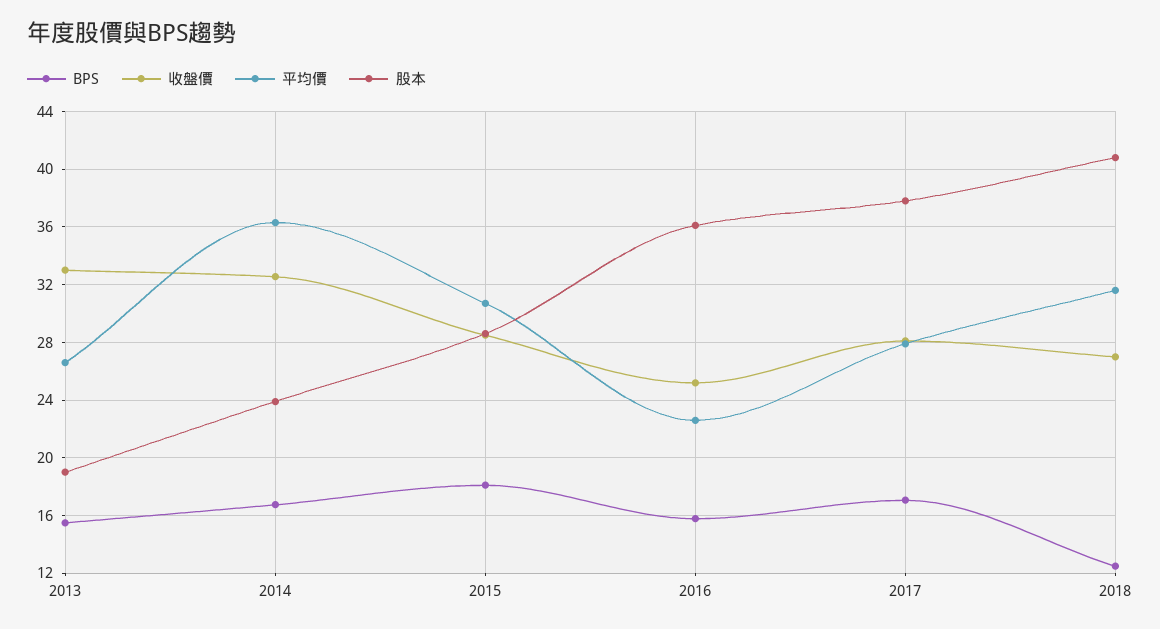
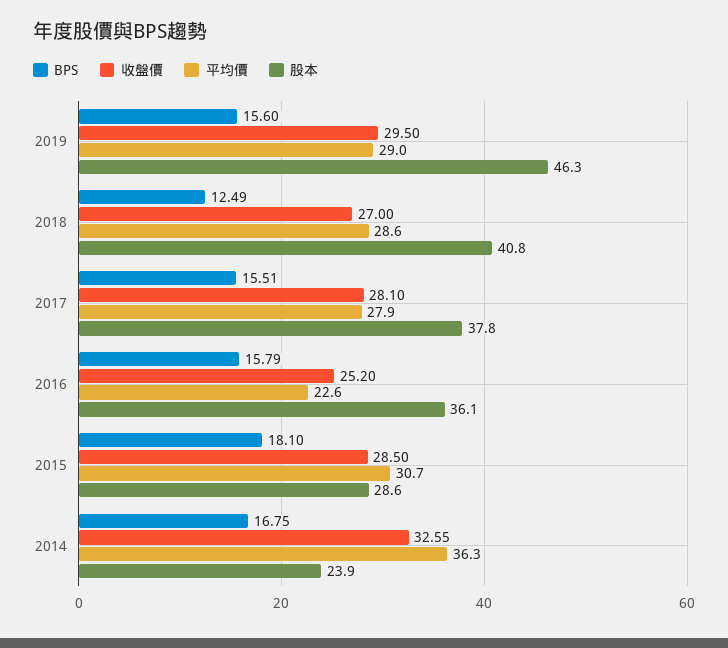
BPS, 2013: 15.5 -> none
收盤價, 2013: 33 -> none
平均價, 2013: 26.5 -> none
股本, 2013: 19 -> none
BPS, 2017: 17 -> 15.51
平均價, 2018: 31.5 -> 28.6
BPS, 2019: none -> 15.6
收盤價, 2019: none -> 29.5
平均價, 2019: none -> 29
股本, 2019: none -> 46.3

